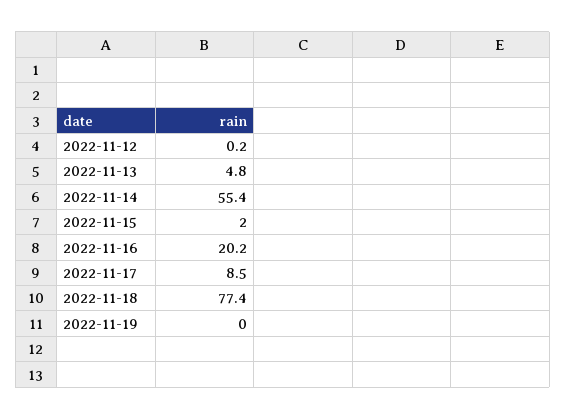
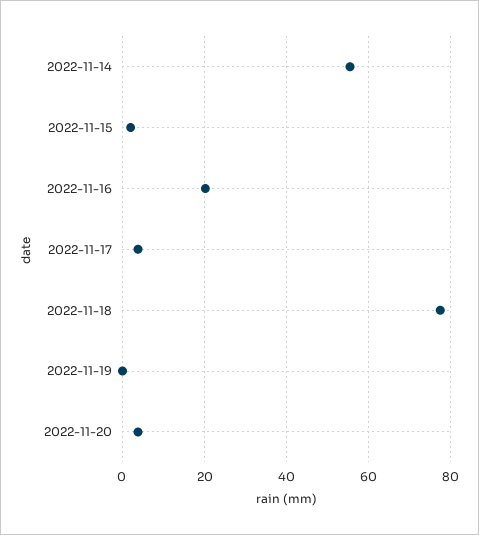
2022-11-12: 0.2 -> none
2022-11-13: 4.8 -> none
2022-11-17: 8.5 -> 4
2022-11-20: none -> 4

